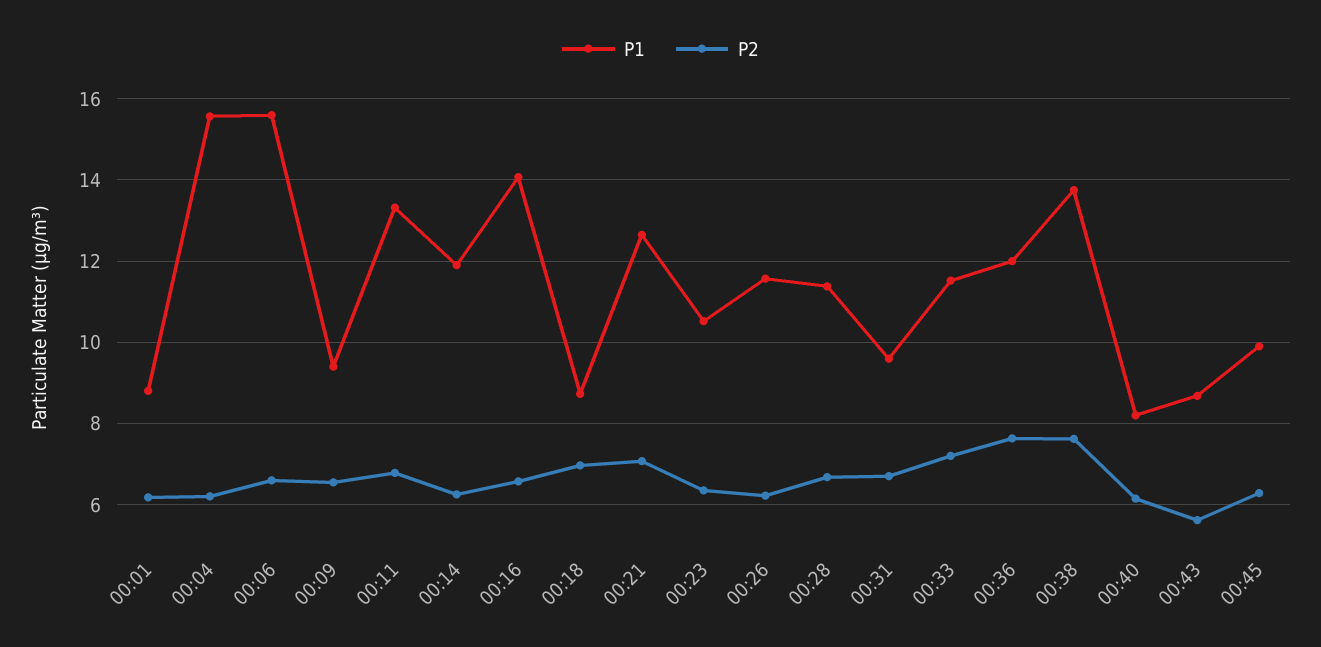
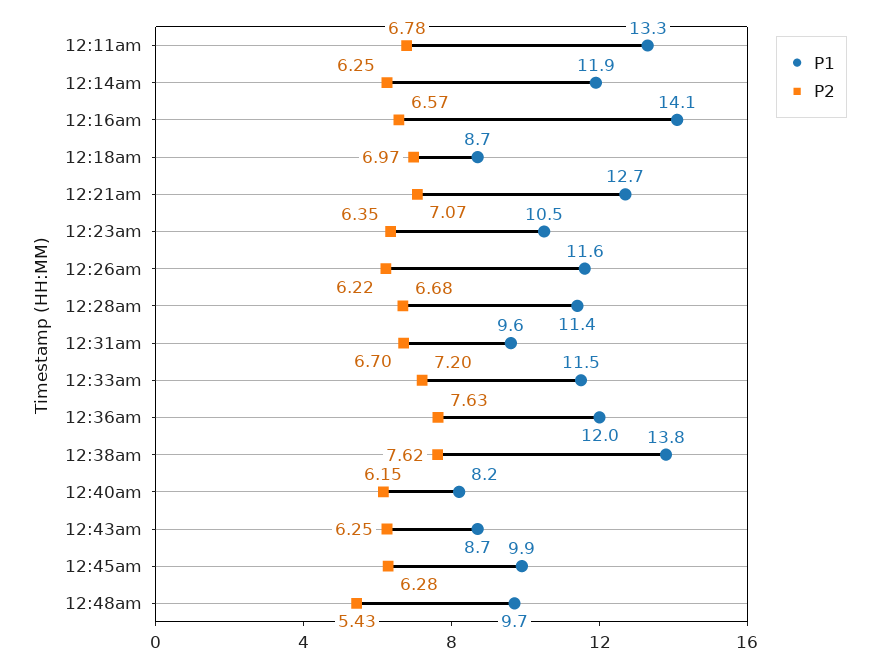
P1, 00:01: 8.8 -> none
P2, 00:01: 6.2 -> none
P1, 00:04: 15.6 -> none
P2, 00:04: 6.2 -> none
P1, 00:06: 15.6 -> none
P2, 00:06: 6.6 -> none
P1, 00:09: 9.4 -> none
P2, 00:09: 6.6 -> none
P2, 00:43: 5.6 -> 6.25
P1, 12:48am: none -> 9.7
P2, 12:48am: none -> 5.43

